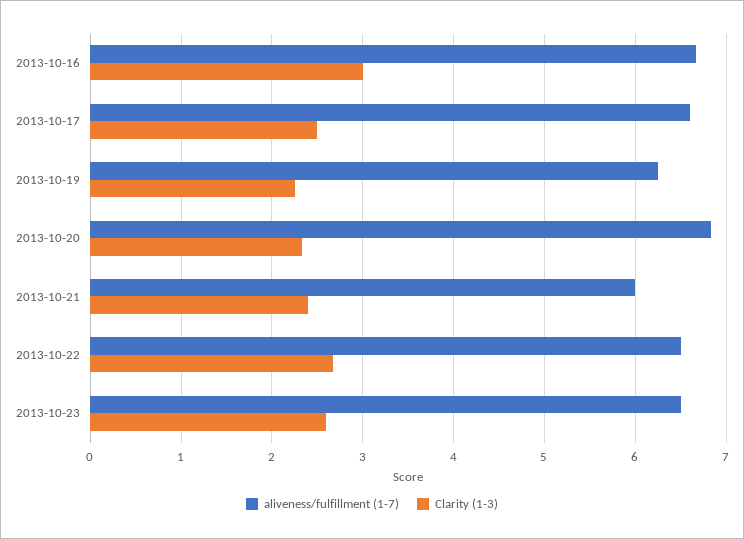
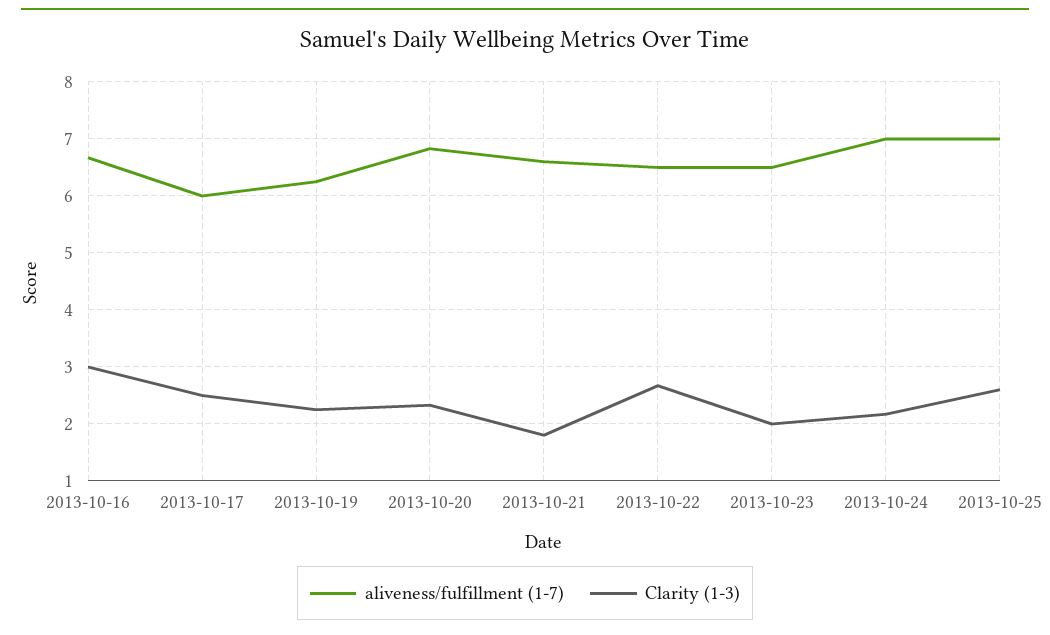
aliveness/fulfillment (1-7), 2013-10-17: 6.6 -> 6
aliveness/fulfillment (1-7), 2013-10-21: 6 -> 6.6
Clarity (1-3), 2013-10-21: 2.4 -> 1.8
Clarity (1-3), 2013-10-23: 2.6 -> 2
aliveness/fulfillment (1-7), 2013-10-24: none -> 7
Clarity (1-3), 2013-10-24: none -> 2.2
aliveness/fulfillment (1-7), 2013-10-25: none -> 7
Clarity (1-3), 2013-10-25: none -> 2.6

